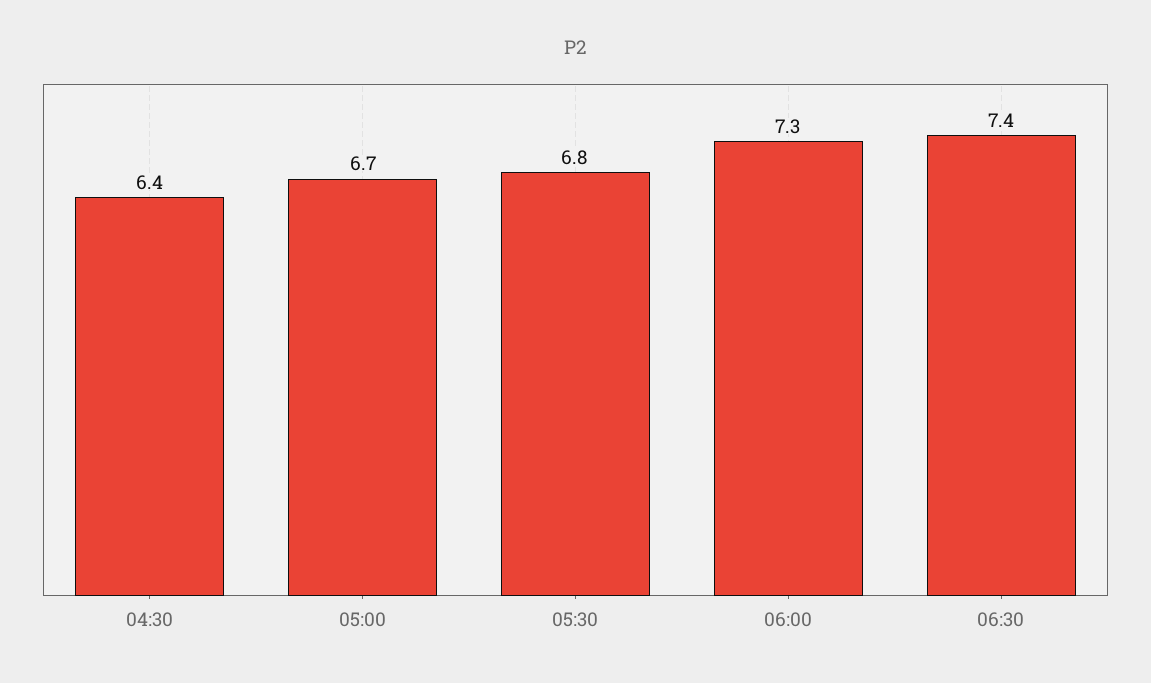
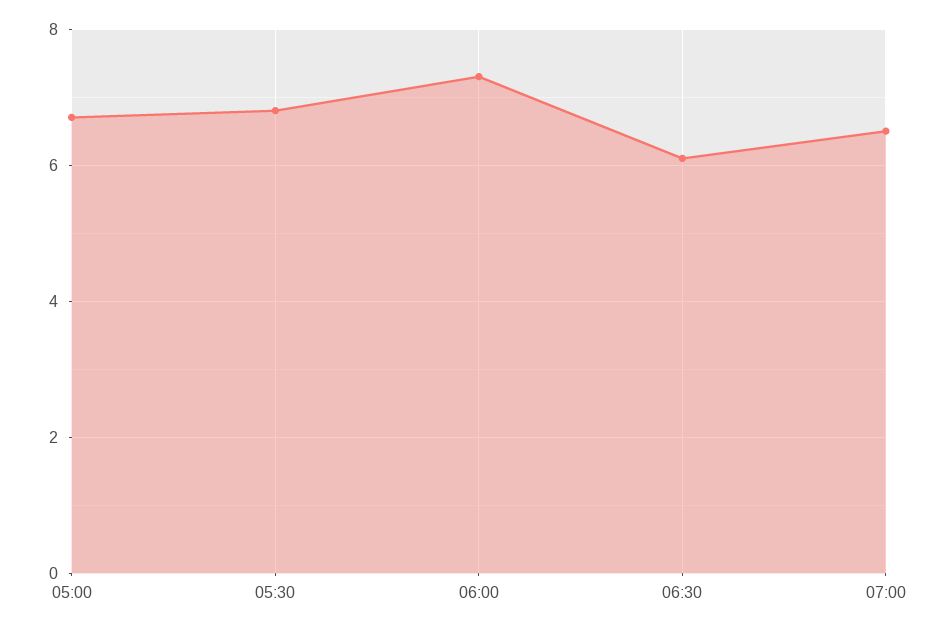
04:30: 6.4 -> none
06:30: 7.4 -> 6
07:00: none -> 6.5

